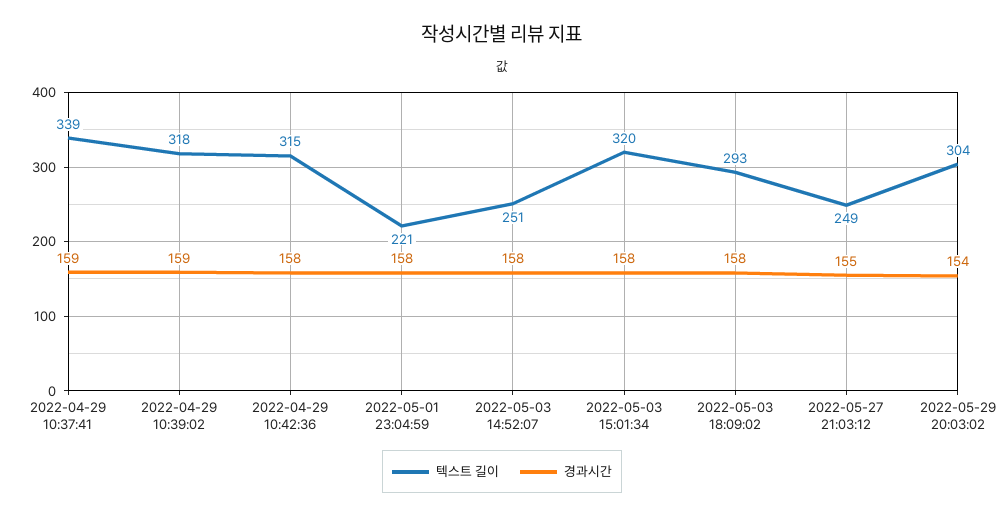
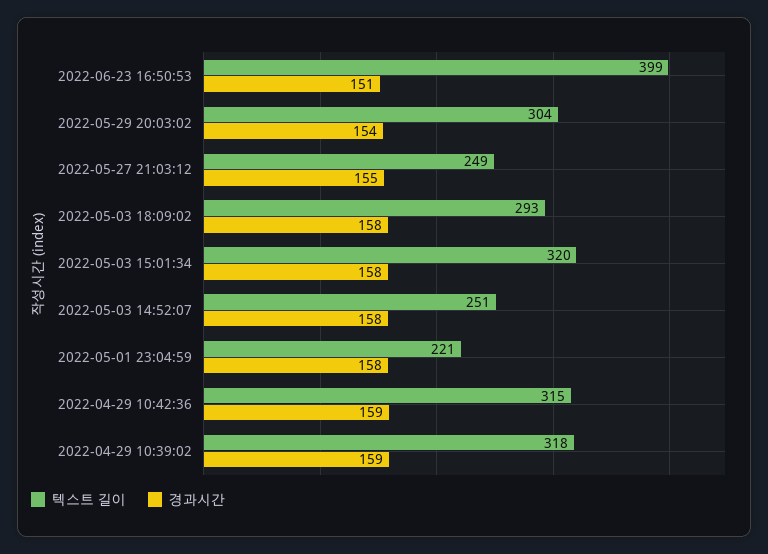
텍스트 길이, 2022-04-29 10:37:41: 339 -> none
경과시간, 2022-04-29 10:37:41: 159 -> none
경과시간, 2022-04-29 10:42:36: 158 -> 159
텍스트 길이, 2022-06-23 16:50:53: none -> 399
경과시간, 2022-06-23 16:50:53: none -> 151

